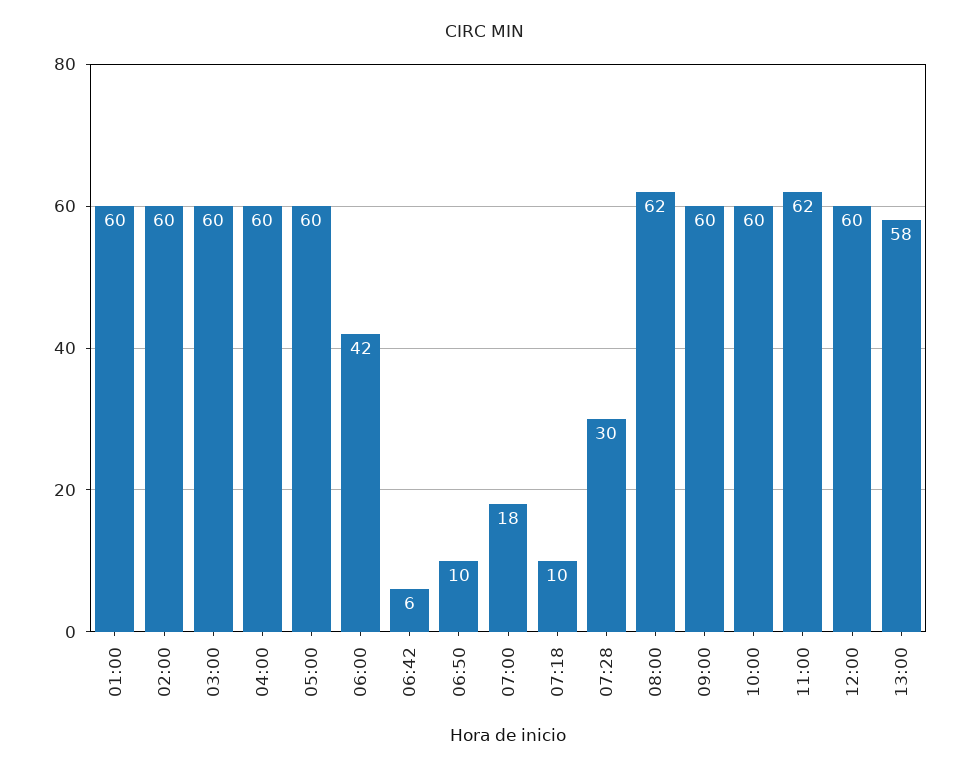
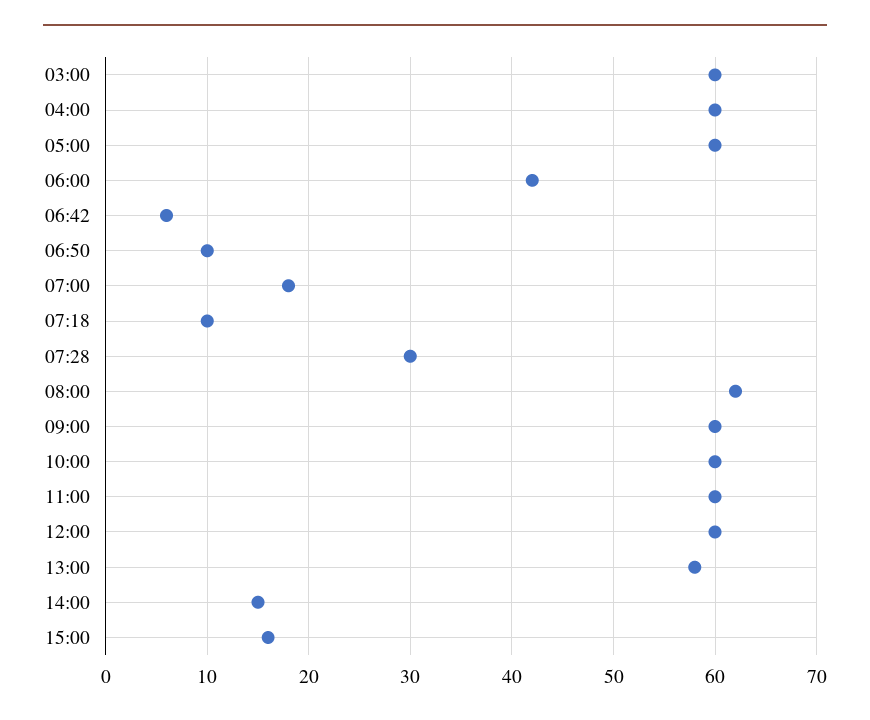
01:00: 60 -> none
02:00: 60 -> none
11:00: 62 -> 60
14:00: none -> 15
15:00: none -> 16

